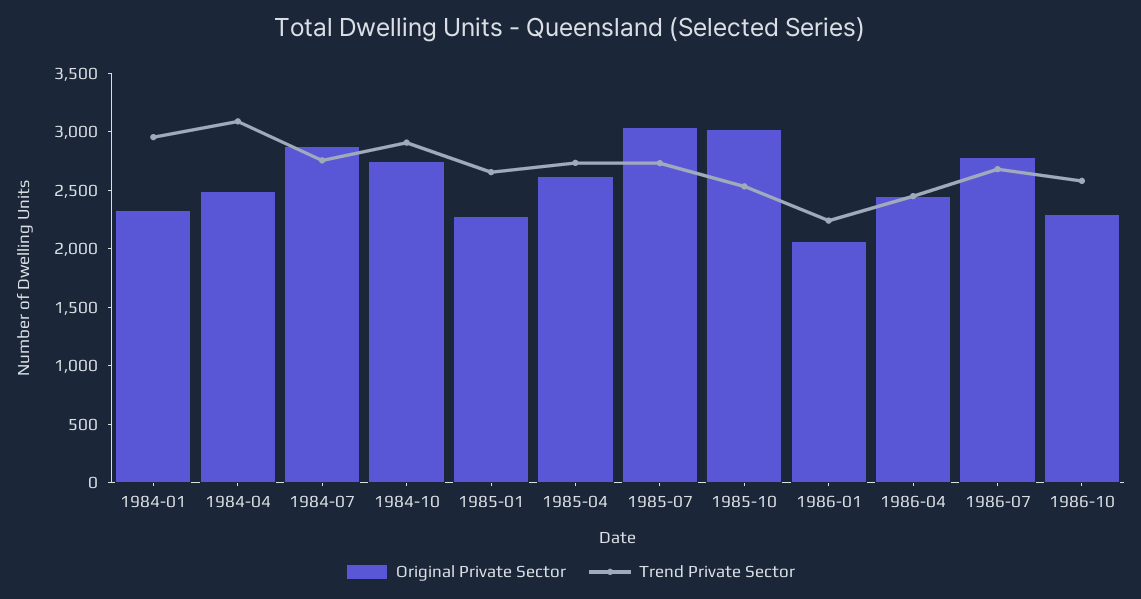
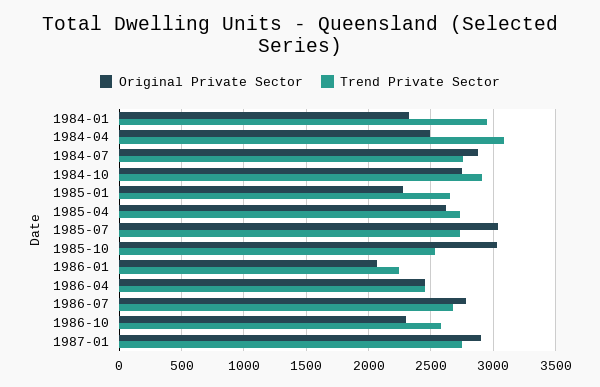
Original Private Sector, 1987-01: none -> 2900
Trend Private Sector, 1987-01: none -> 2750

